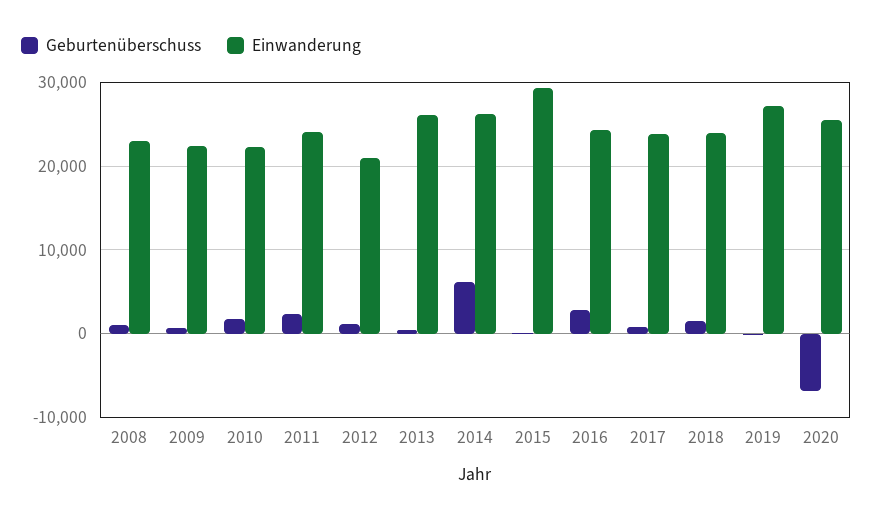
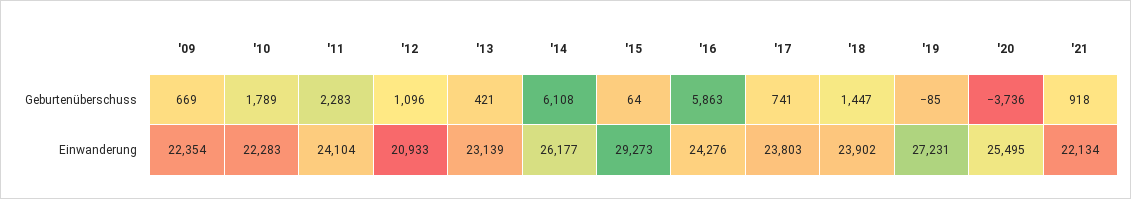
Geburtenüberschuss, 2008: 1000 -> none
Einwanderung, 2008: 23000 -> none
Einwanderung, 2013: 26000 -> 23139
Geburtenüberschuss, 2016: 3000 -> 5863
Geburtenüberschuss, 2020: -7000 -> -3736
Geburtenüberschuss, '21: none -> 918
Einwanderung, '21: none -> 22134

